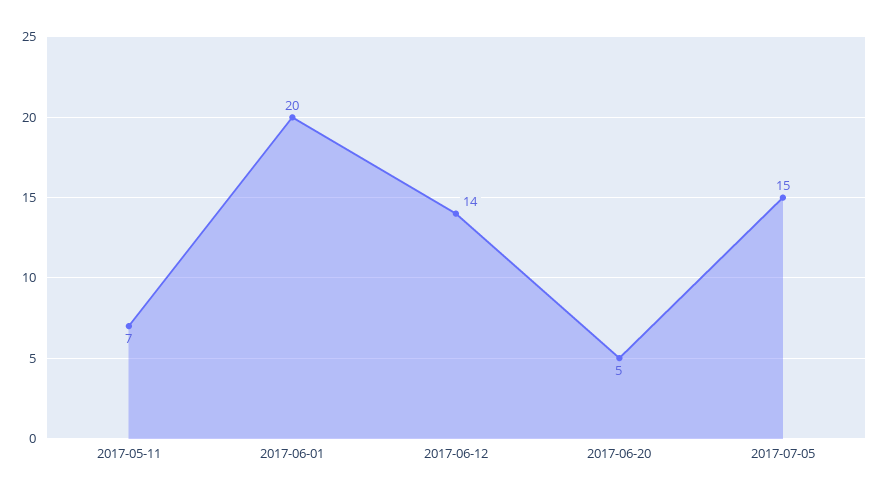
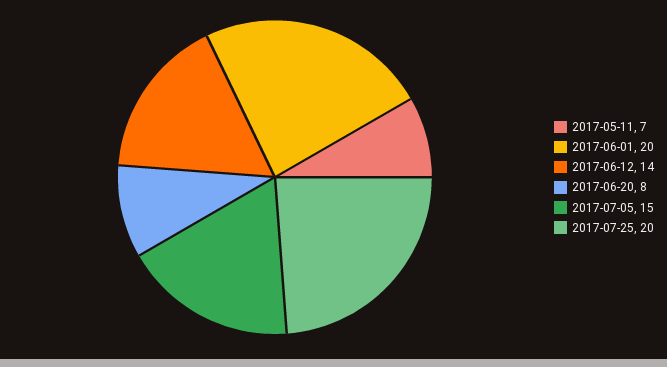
2017-06-20: 5 -> 8
2017-07-25: none -> 20

